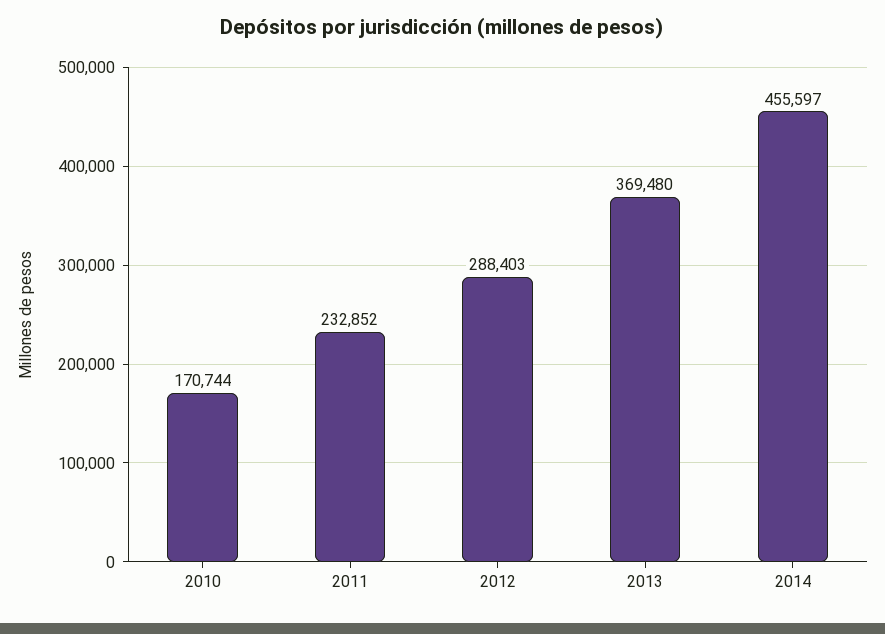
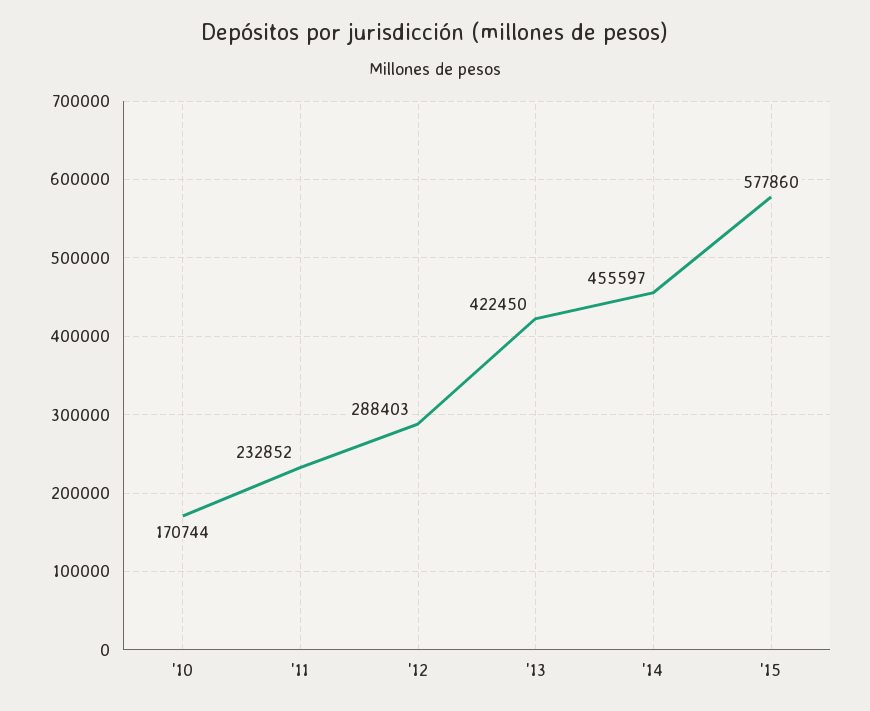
2013: 369480 -> 422450
'15: none -> 577860

